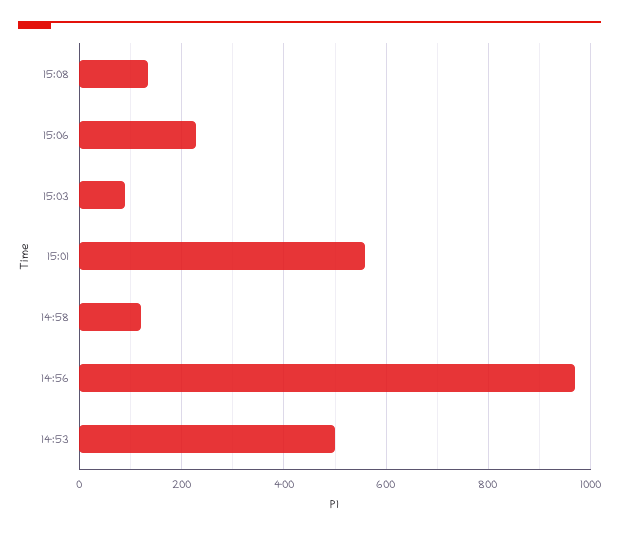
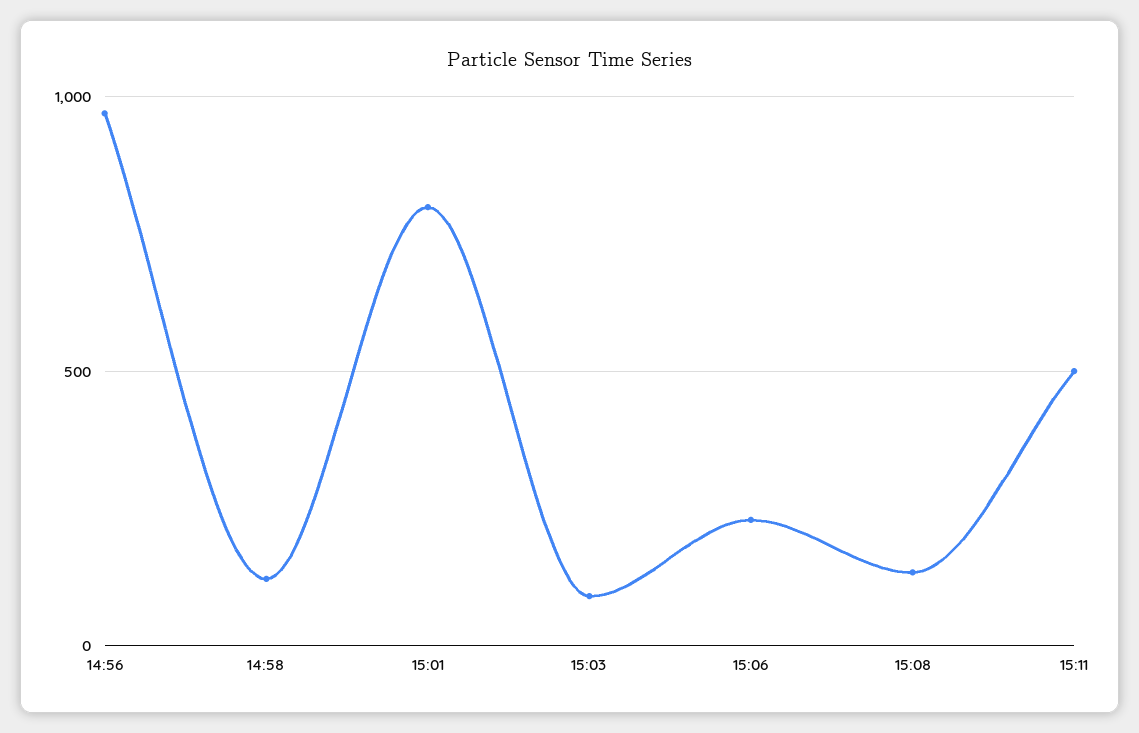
15:01: 560 -> 800
14:53: 500 -> none
15:11: none -> 500

